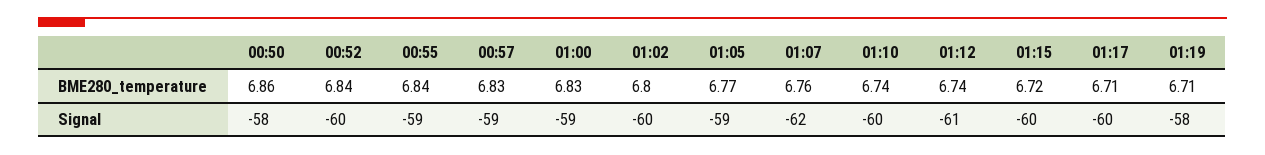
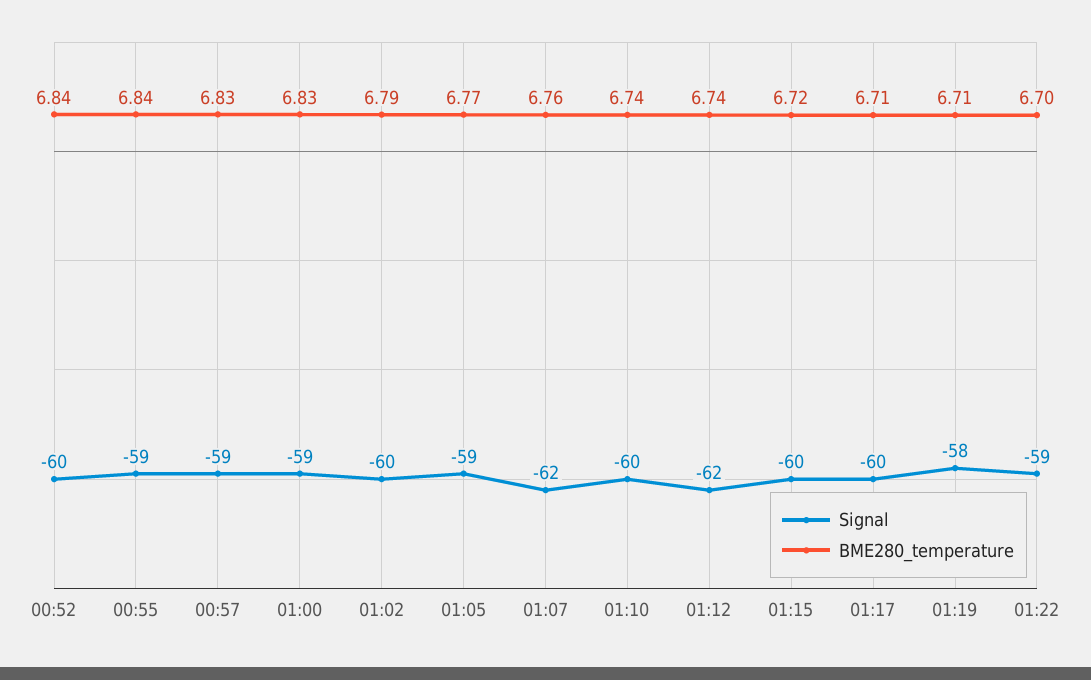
BME280_temperature, 00:50: 6.86 -> none
BME280_temperature, 01:02: 6.8 -> 6.79
Signal, 00:50: -58 -> none
Signal, 01:12: -61 -> -62
Signal, 01:22: none -> -59
BME280_temperature, 01:22: none -> 6.7

